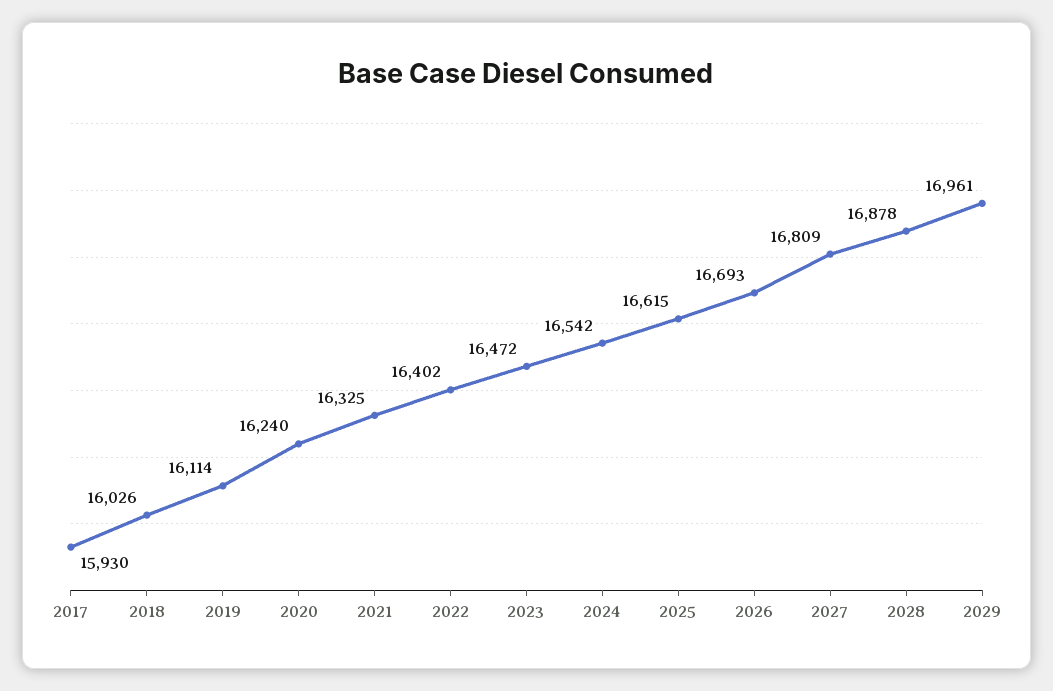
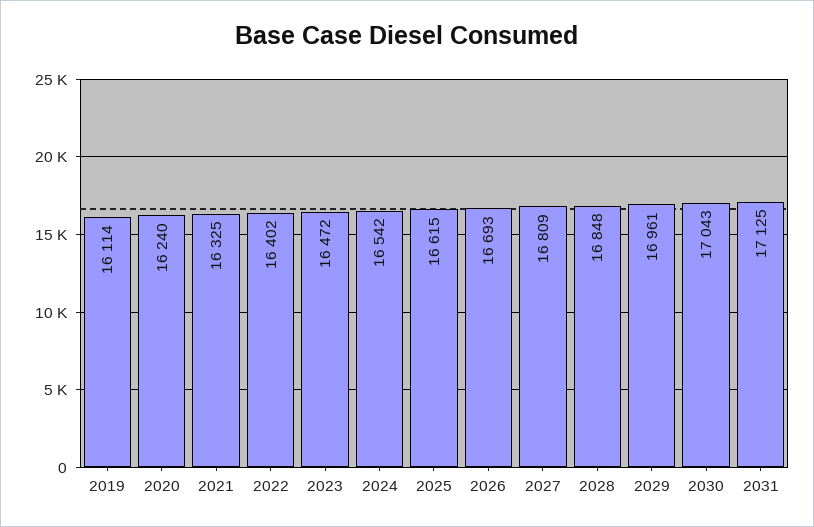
2017: 15930 -> none
2018: 16026 -> none
2028: 16878 -> 16848
2030: none -> 17043
2031: none -> 17125

